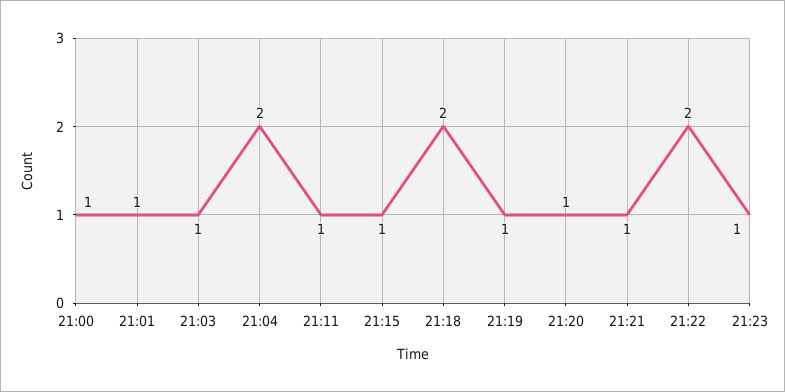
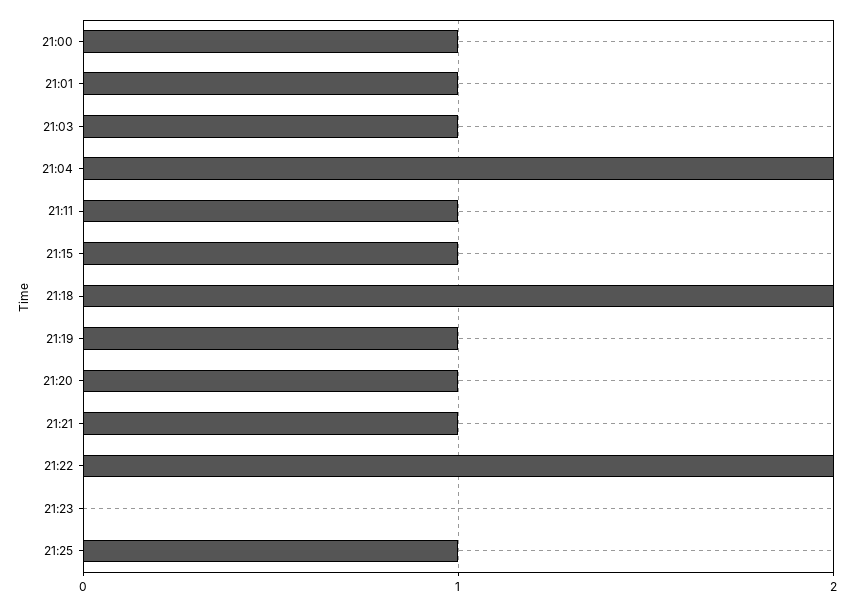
21:23: 1 -> 0
21:25: none -> 1

